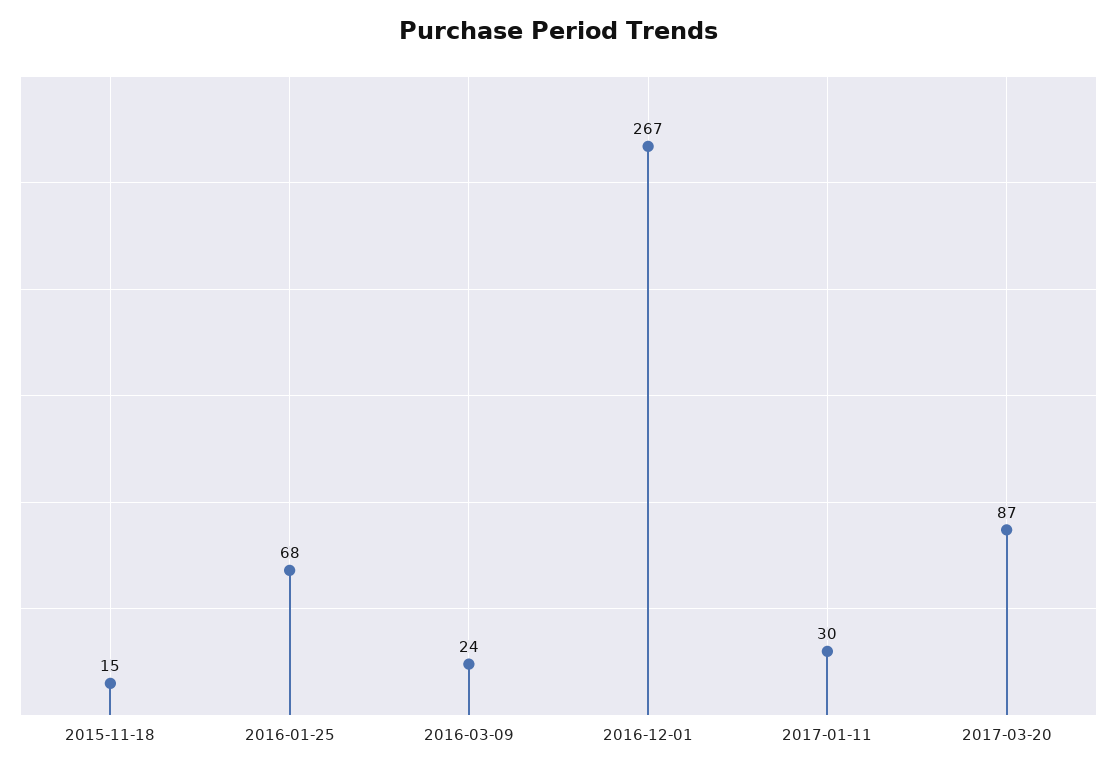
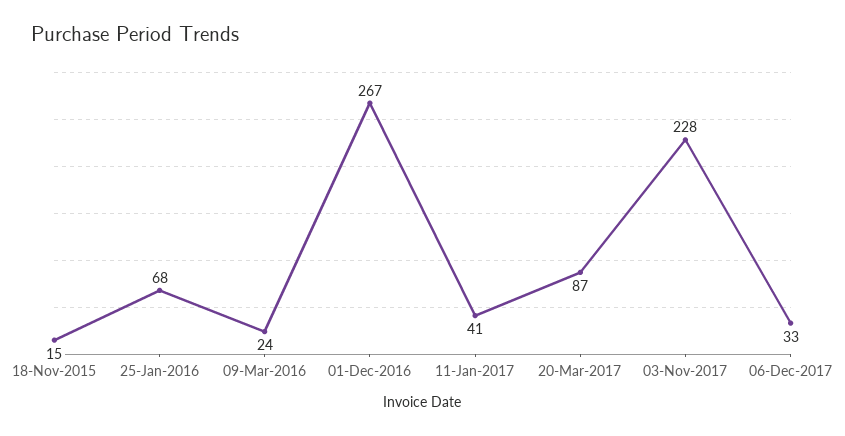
2017-01-11: 30 -> 41
03-Nov-2017: none -> 228
06-Dec-2017: none -> 33

